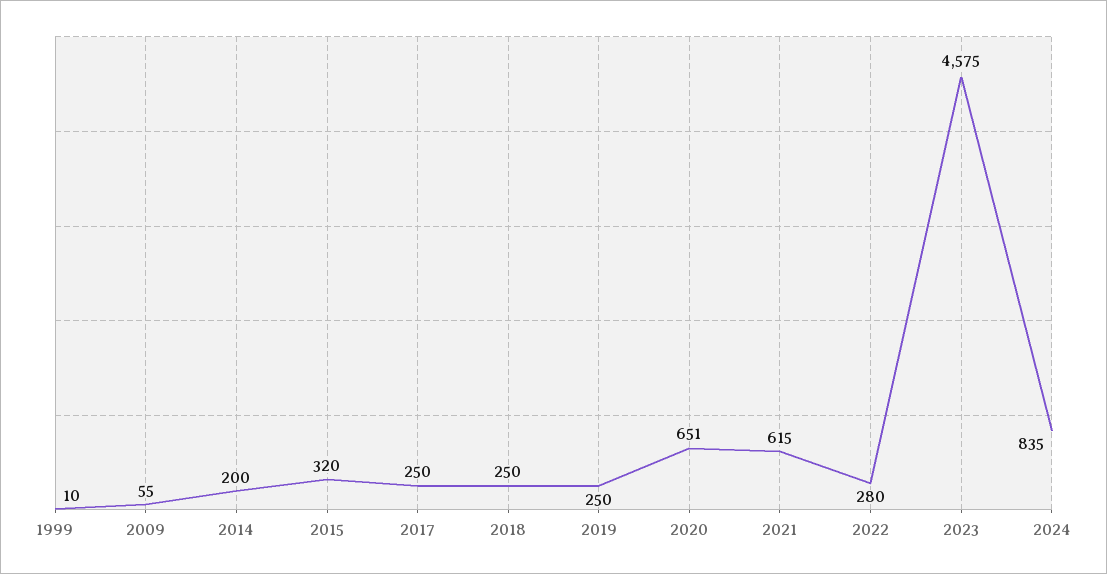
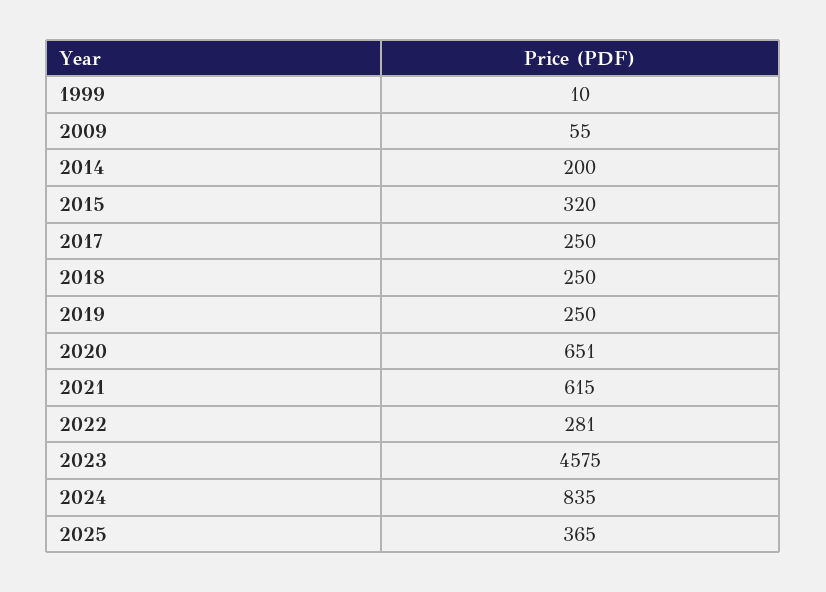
2022: 280 -> 281
2025: none -> 365

